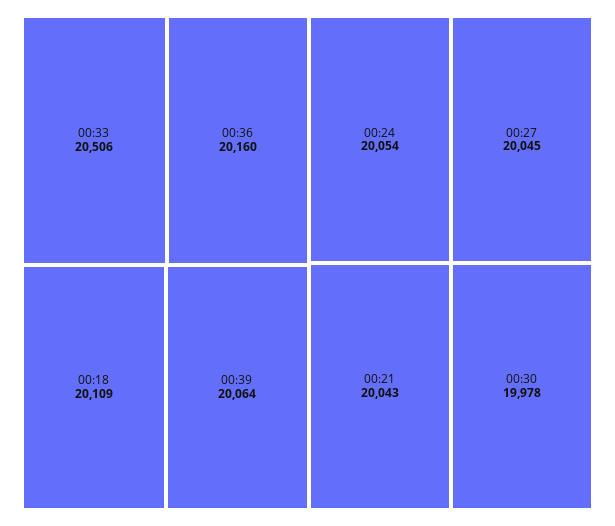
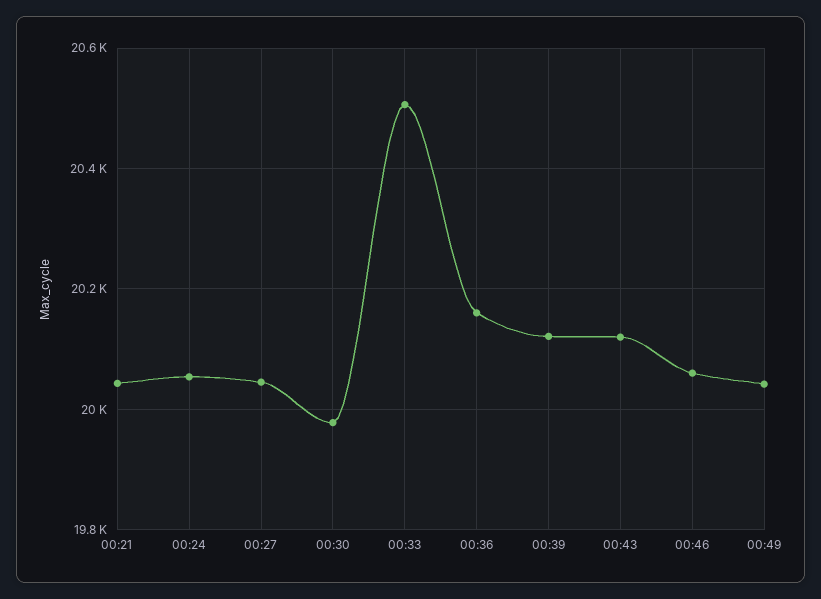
00:18: 20109 -> none
00:39: 20064 -> 20120
00:43: none -> 20120
00:46: none -> 20060
00:49: none -> 20040

